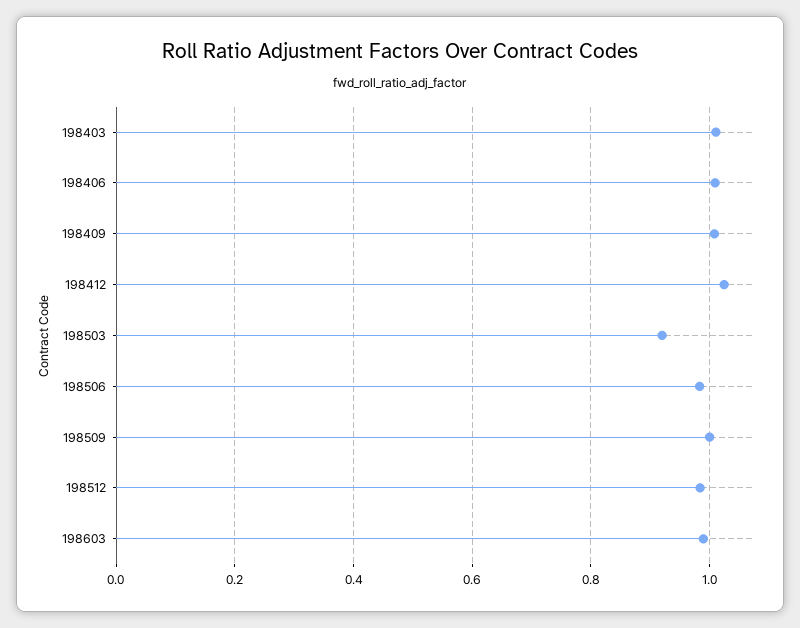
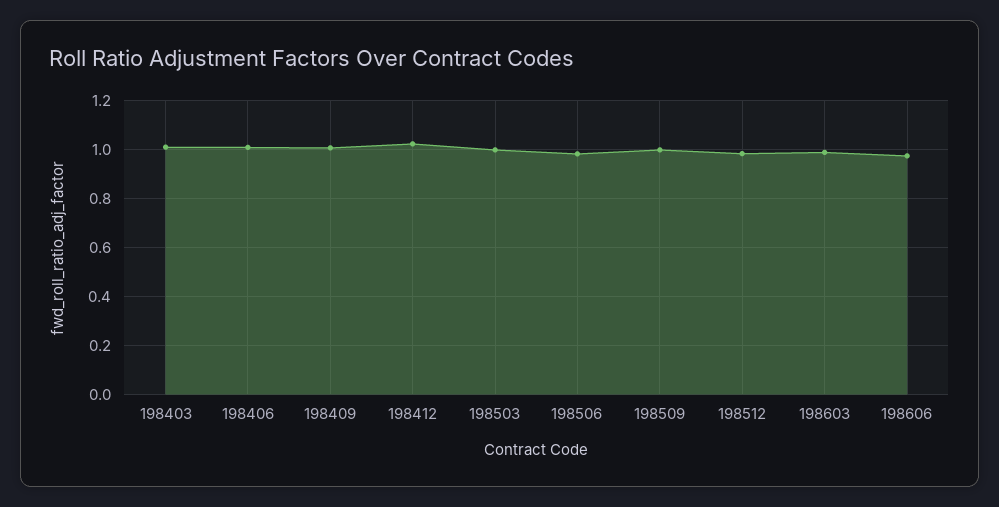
198503: 0.92 -> 1
198606: none -> 0.975

